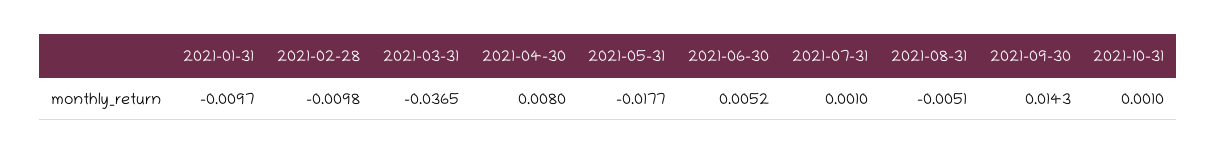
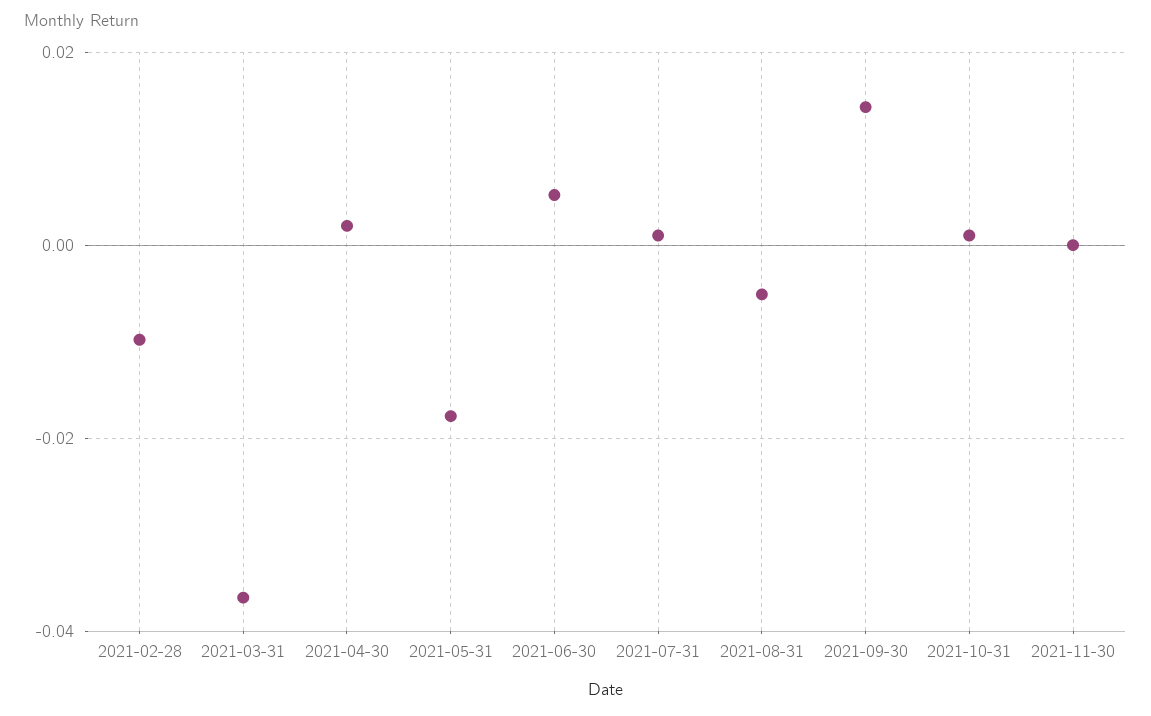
2021-01-31: -0.0097 -> none
2021-04-30: 0.008 -> 0.002
2021-11-30: none -> 0

